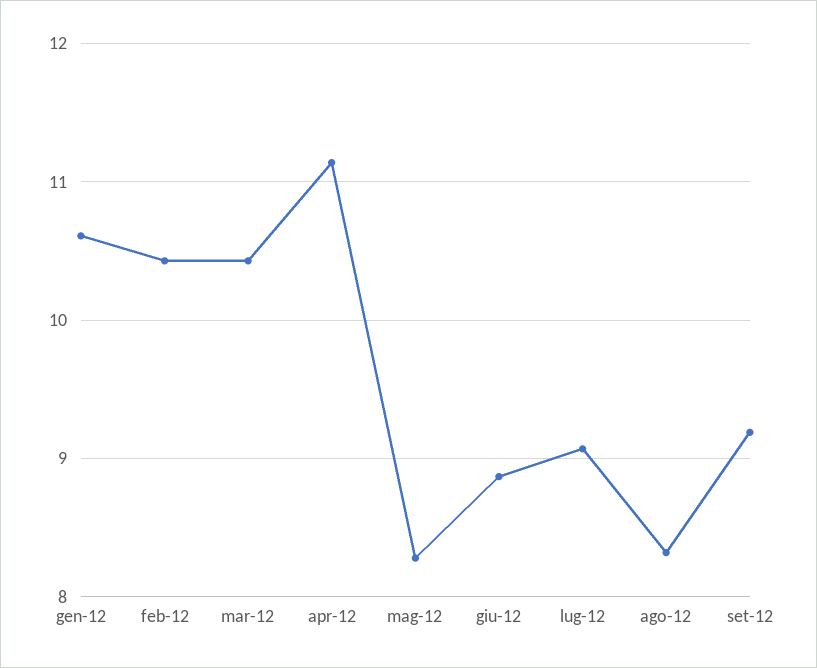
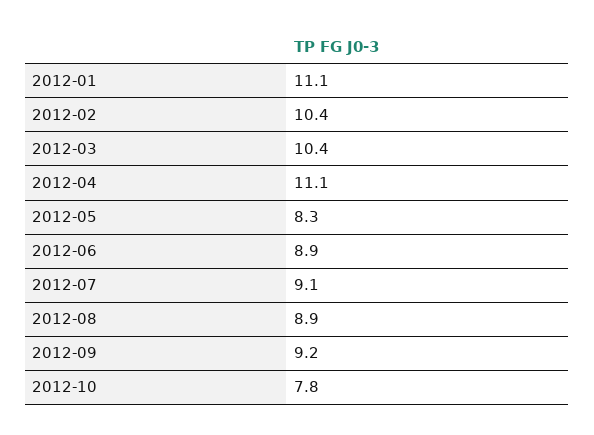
gen-12: 10.6 -> 11.1
ago-12: 8.3 -> 8.9
2012-10: none -> 7.8

